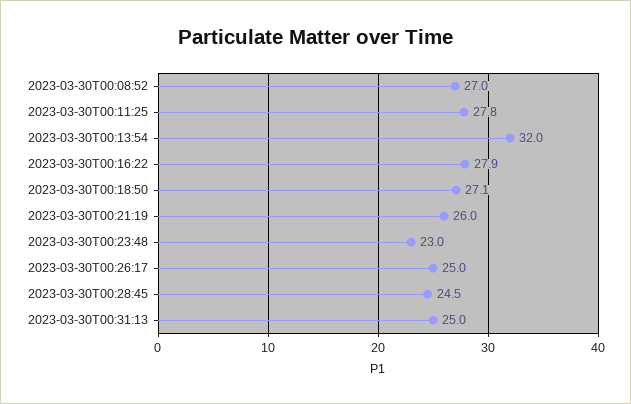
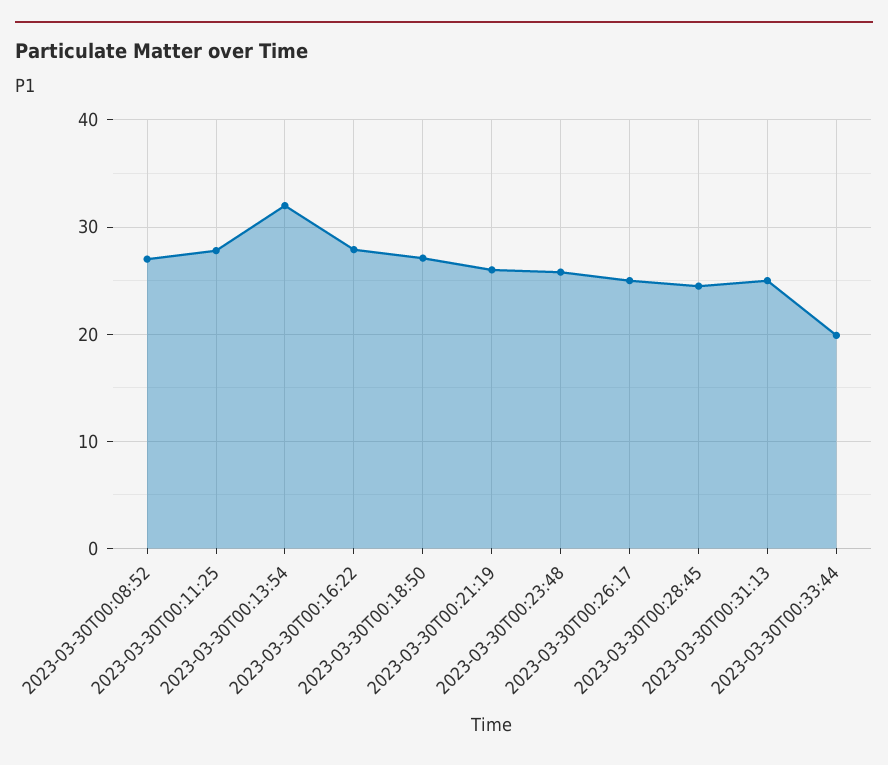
2023-03-30T00:23:48: 23 -> 26
2023-03-30T00:33:44: none -> 20

